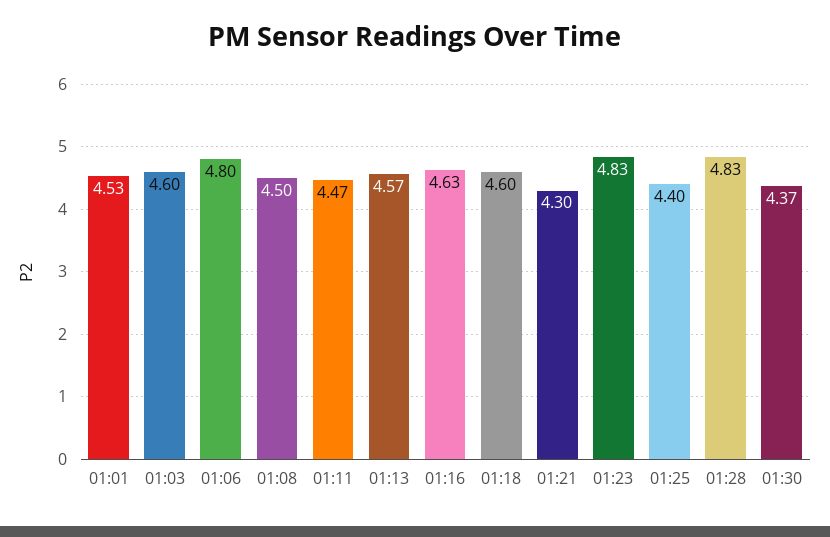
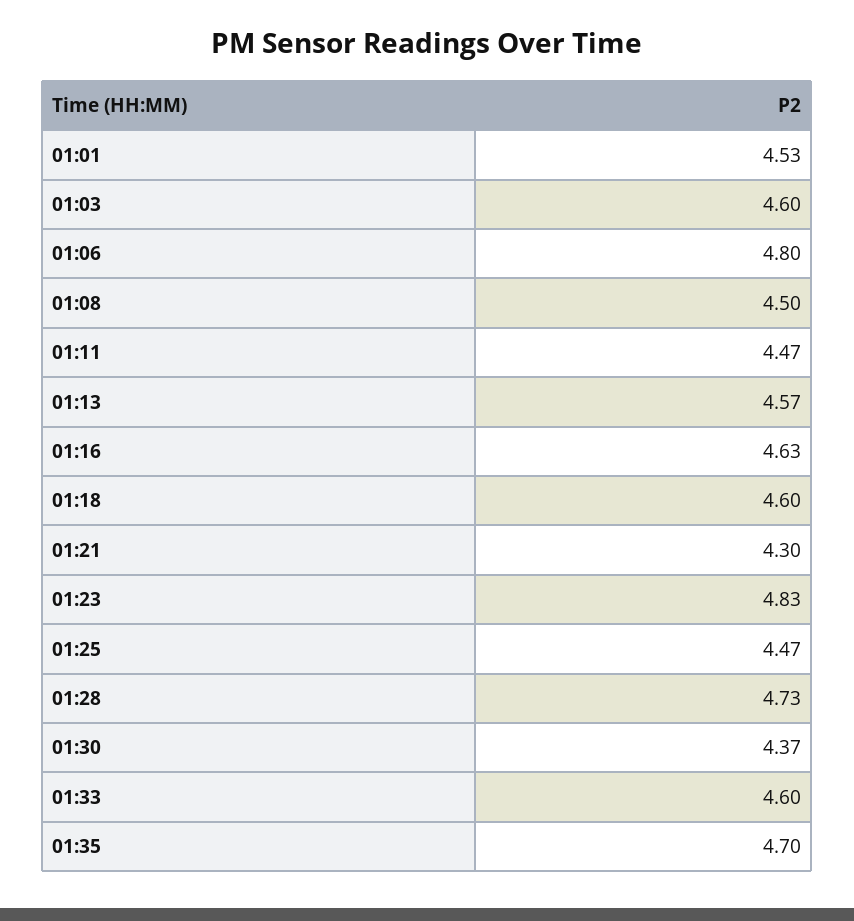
01:25: 4.4 -> 4.47
01:28: 4.83 -> 4.73
01:33: none -> 4.6
01:35: none -> 4.7

